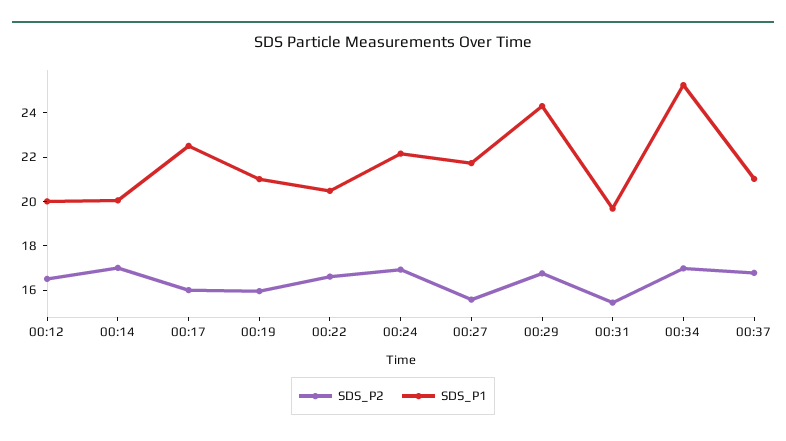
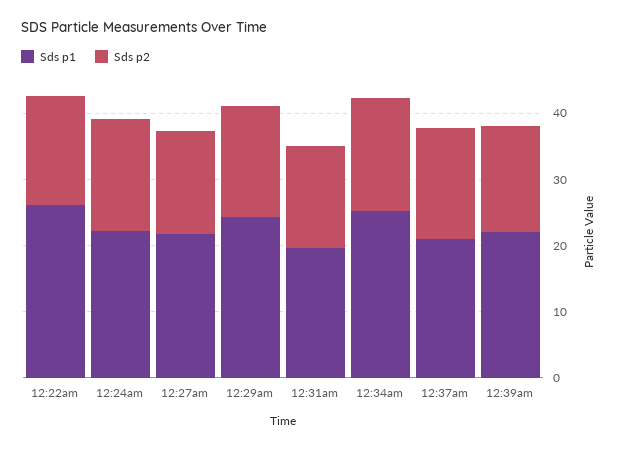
SDS_P2, 00:12: 16.5 -> none
SDS_P1, 00:12: 20 -> none
SDS_P2, 00:14: 17 -> none
SDS_P1, 00:14: 20 -> none
SDS_P2, 00:17: 16 -> none
SDS_P1, 00:17: 22.5 -> none
SDS_P2, 00:19: 16 -> none
SDS_P1, 00:19: 21 -> none
SDS_P1, 00:22: 20.5 -> 26
SDS_P1, 12:39am: none -> 22
SDS_P2, 12:39am: none -> 16

